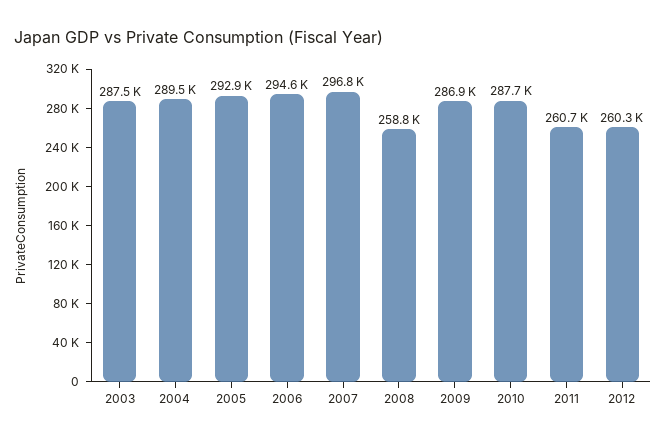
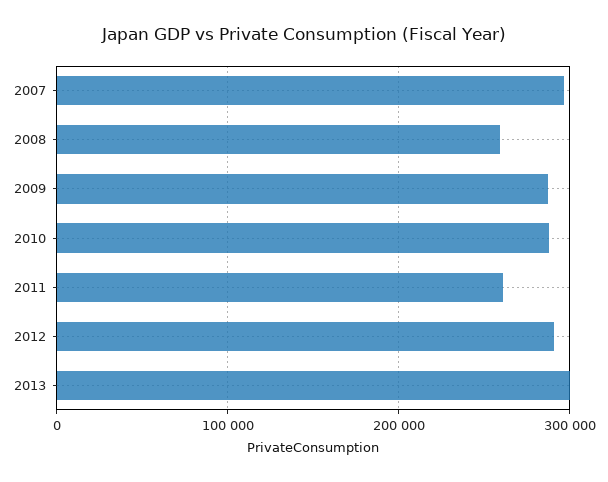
2003: 287500 -> none
2004: 289500 -> none
2005: 292900 -> none
2006: 294600 -> none
2012: 260300 -> 290000
2013: none -> 300000

